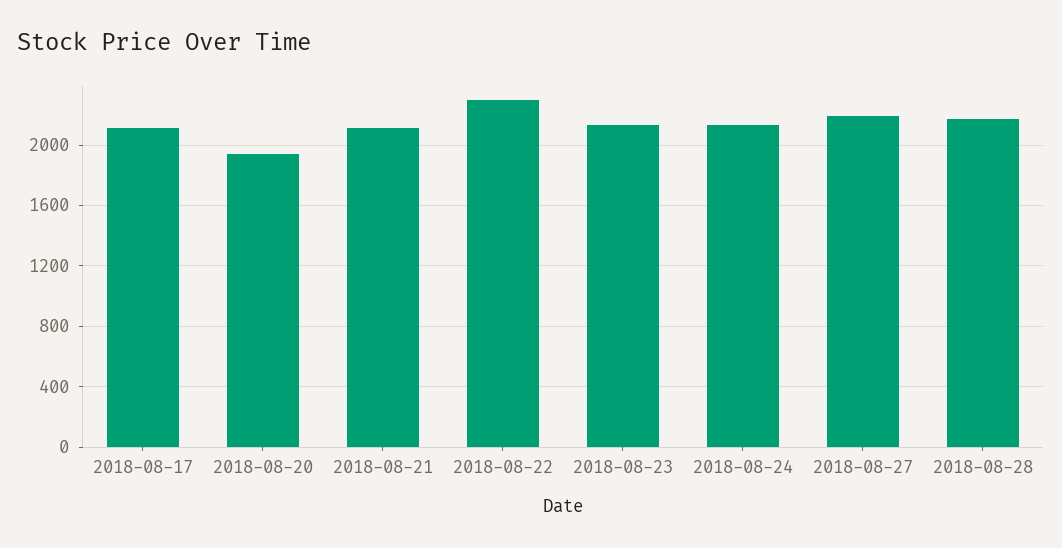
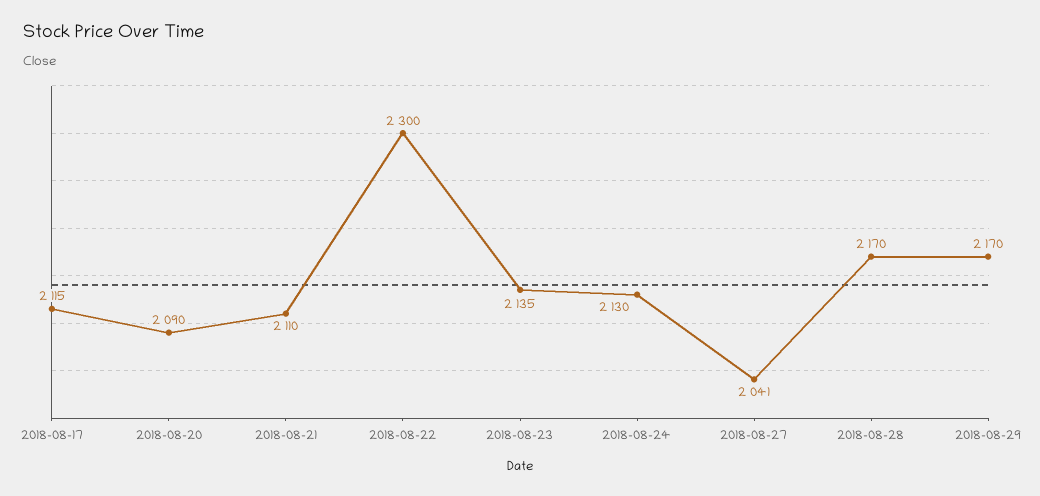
2018-08-20: 1950 -> 2090
2018-08-27: 2200 -> 2041
2018-08-29: none -> 2170

